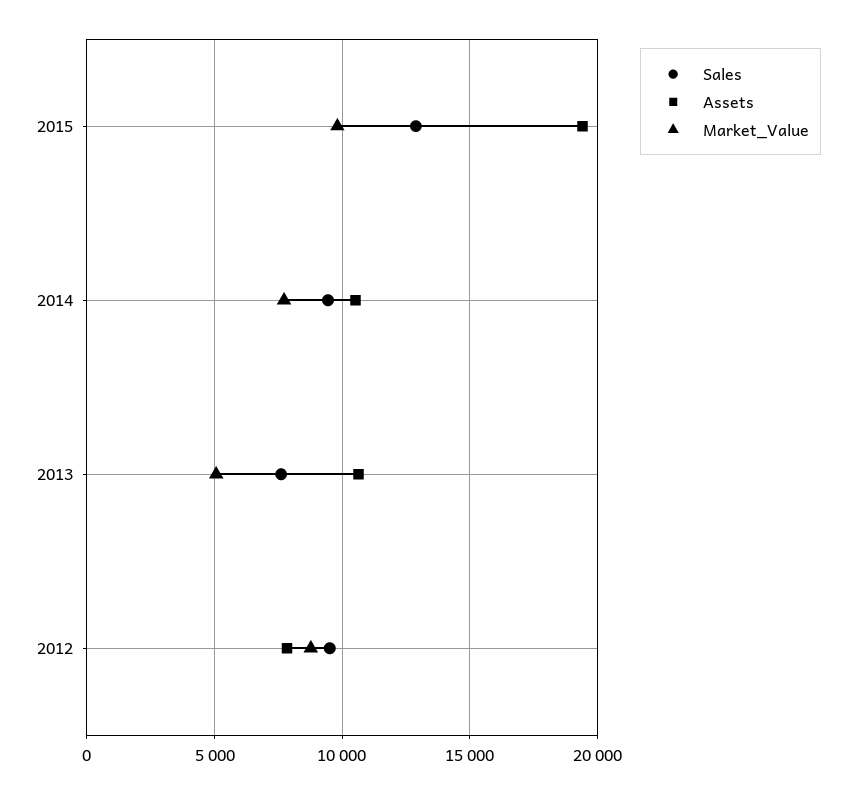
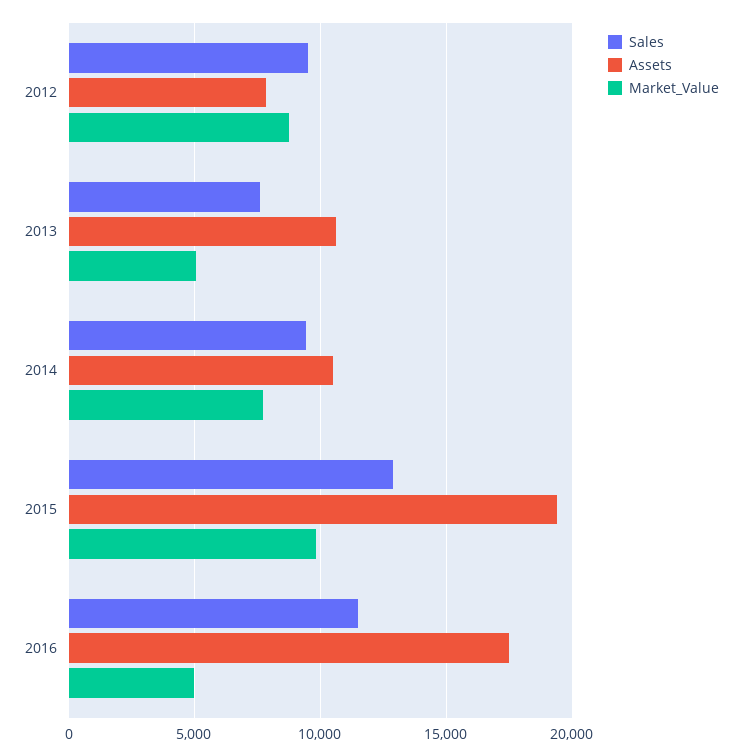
Sales, 2016: none -> 11500
Assets, 2016: none -> 17500
Market_Value, 2016: none -> 5000

